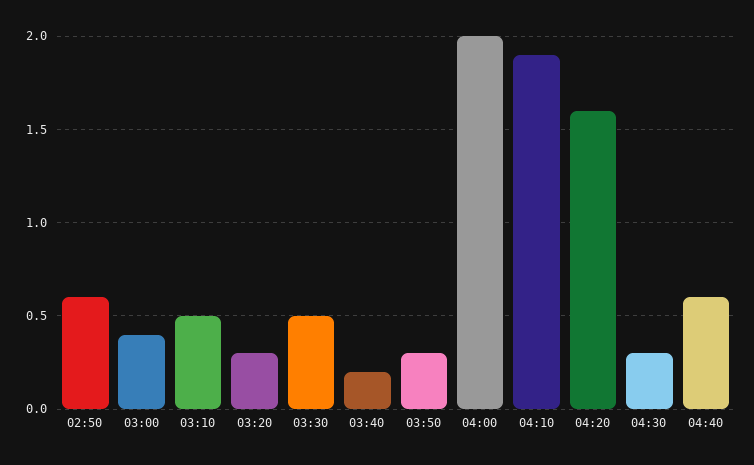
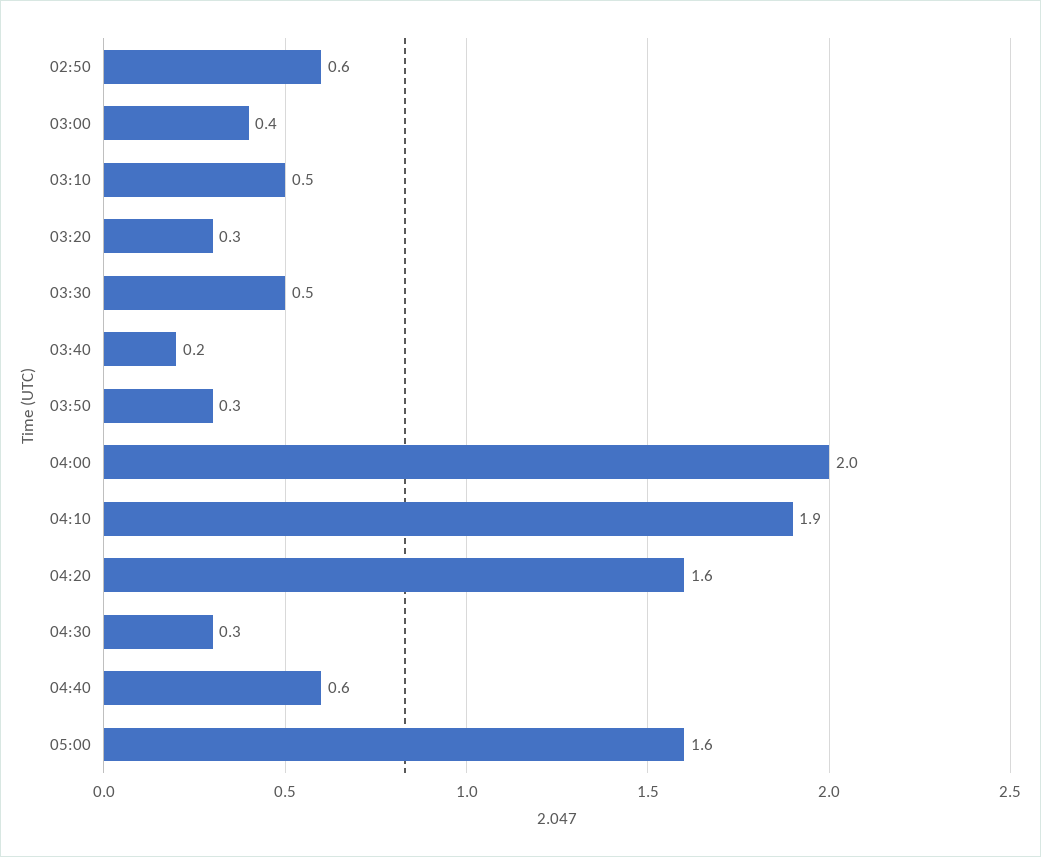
05:00: none -> 1.6

